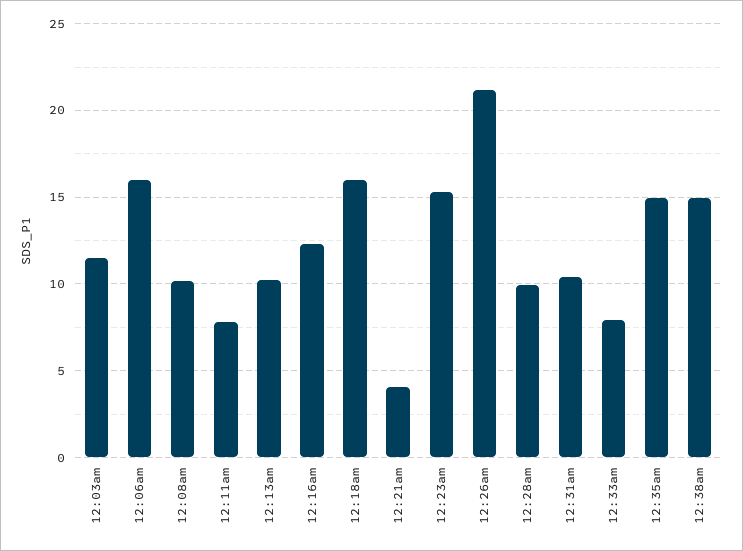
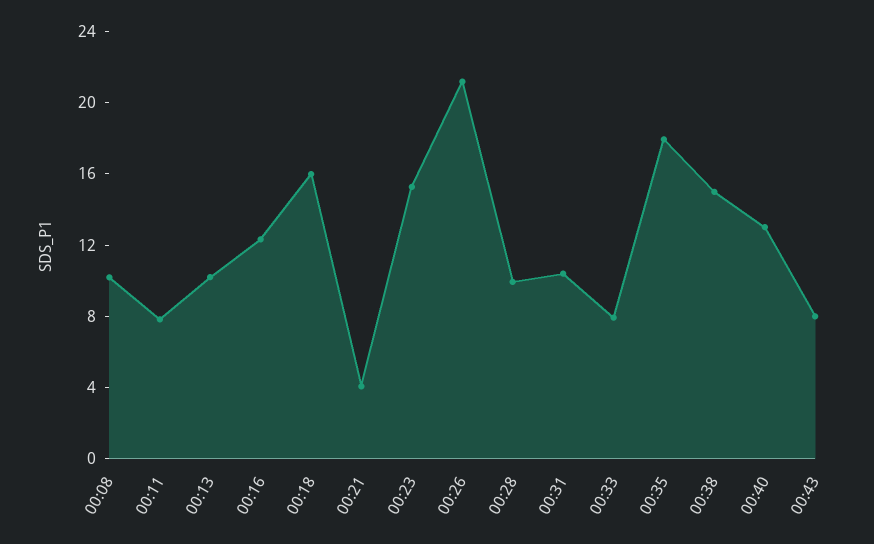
12:03am: 11.5 -> none
12:06am: 16 -> none
12:35am: 15 -> 18
00:40: none -> 13
00:43: none -> 8

